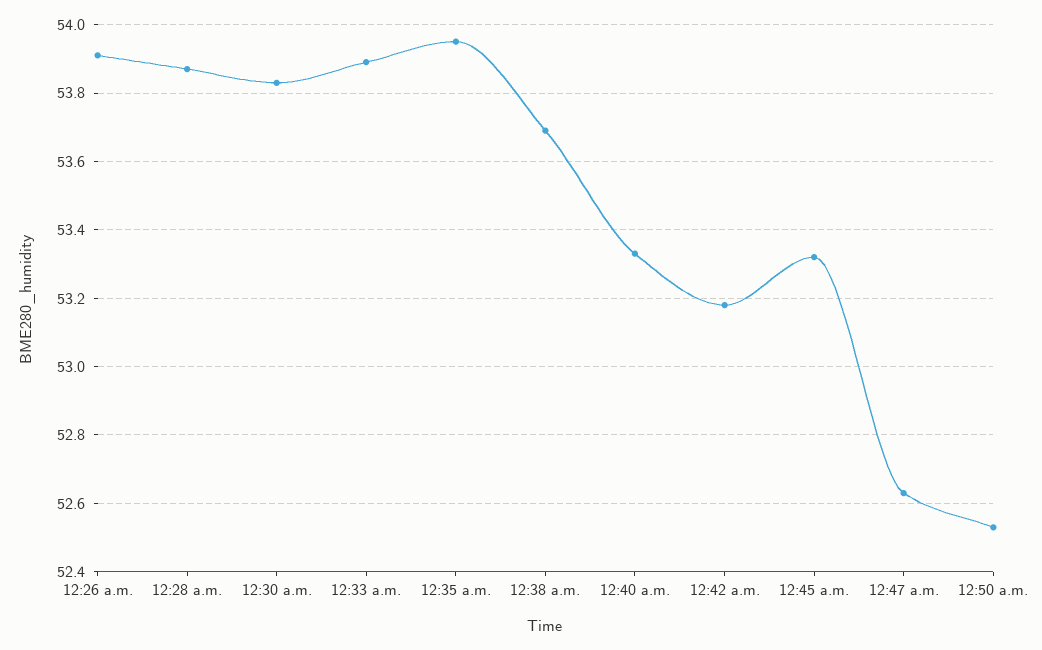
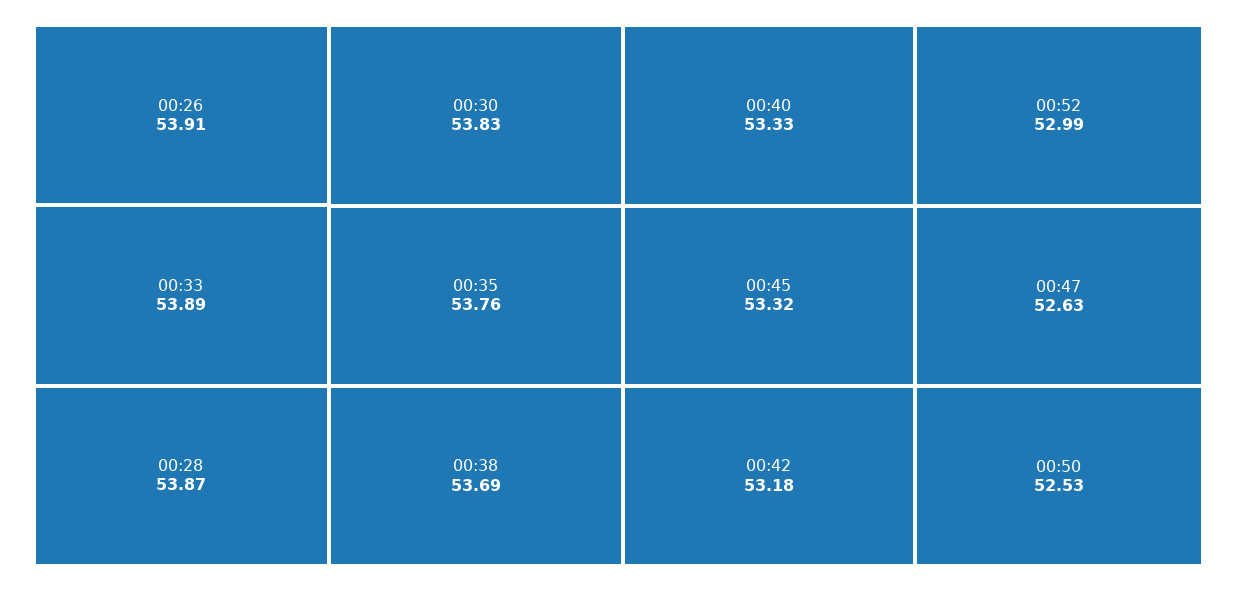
12:35 a.m.: 53.95 -> 53.76
00:52: none -> 52.99

